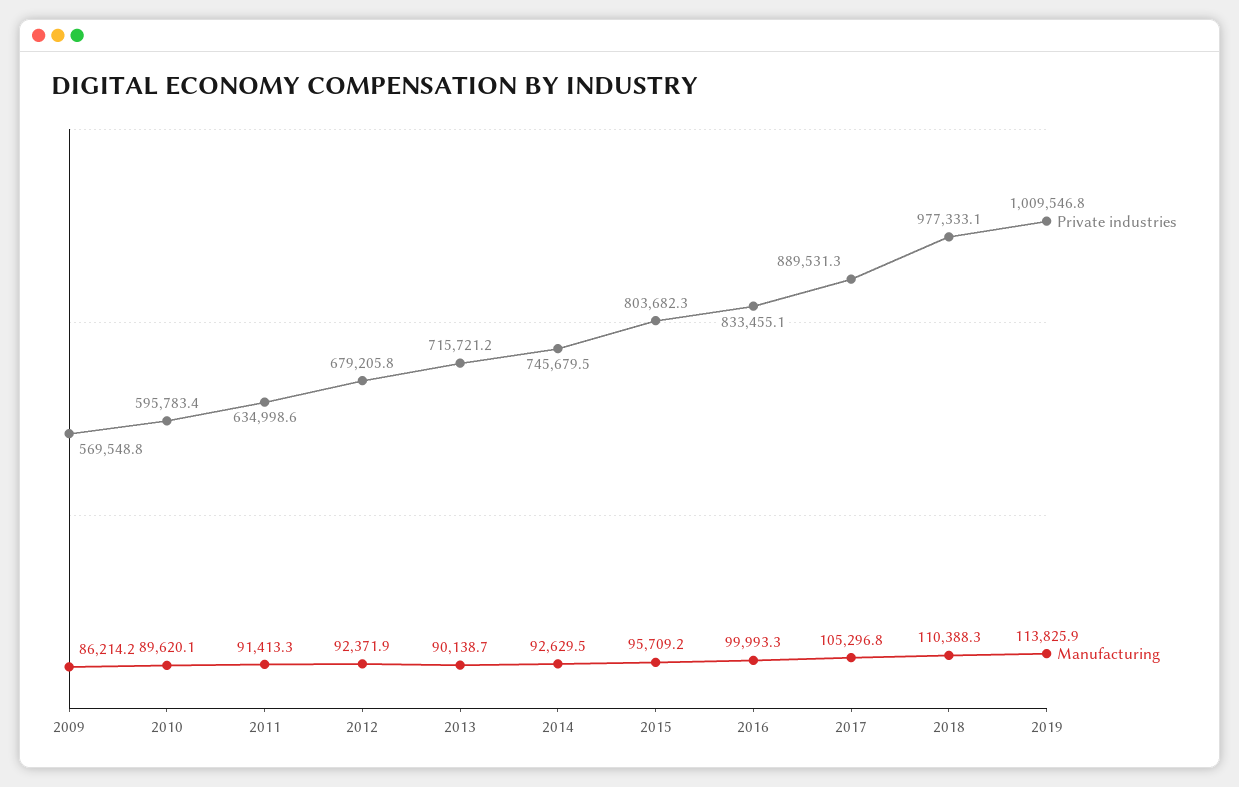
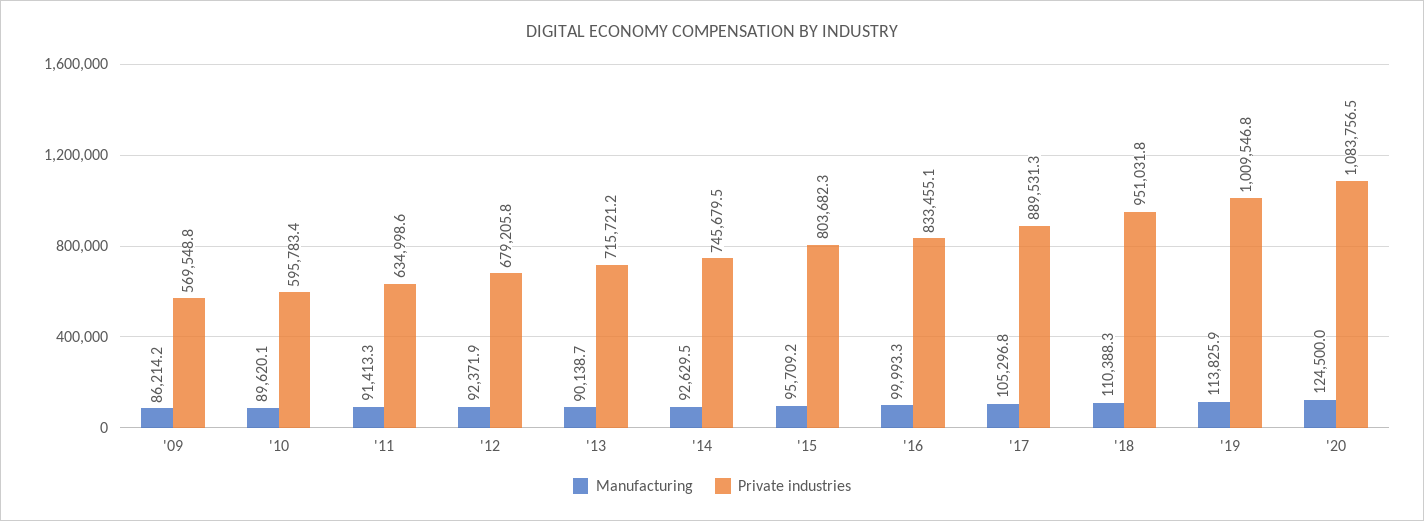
Private industries, 2018: 977333.1 -> 951031.8
Manufacturing, '20: none -> 124500
Private industries, '20: none -> 1083756.5

